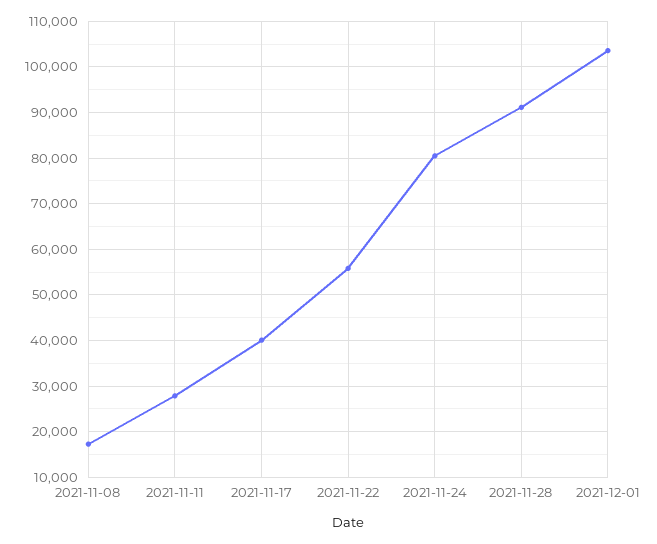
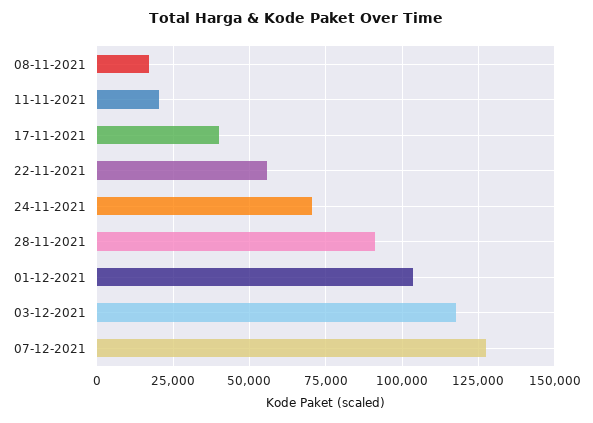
2021-11-11: 28000 -> 20000
2021-11-24: 80000 -> 70000
03-12-2021: none -> 117500
07-12-2021: none -> 127500

